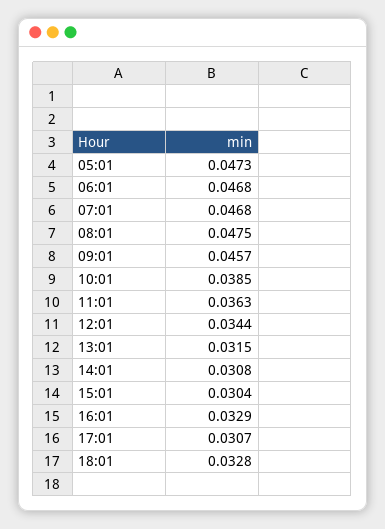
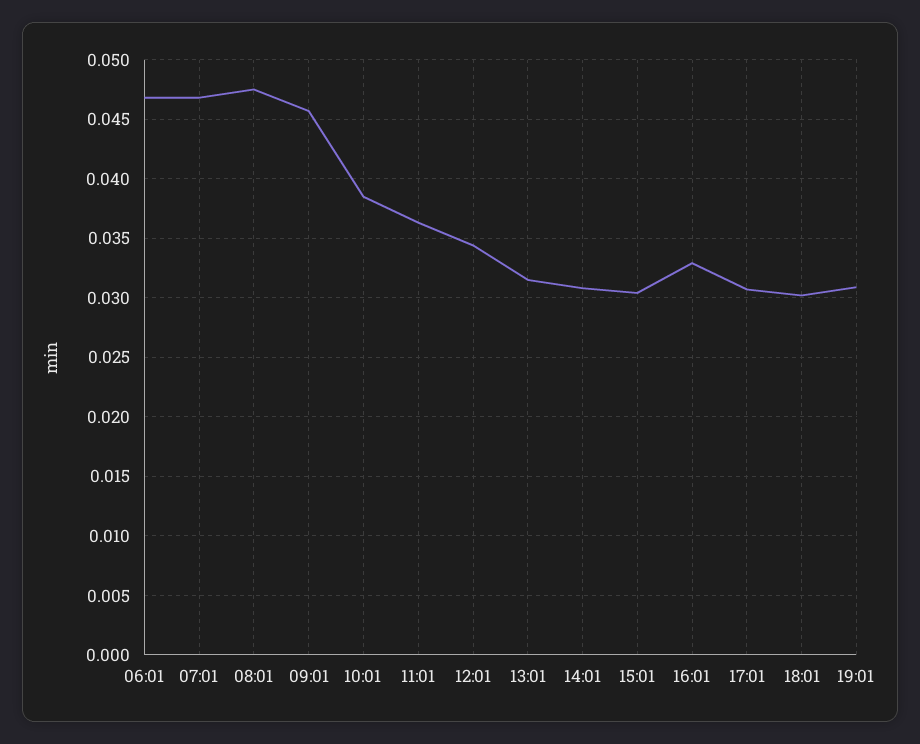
05:01: 0.0473 -> none
18:01: 0.0328 -> 0.03
19:01: none -> 0.031

